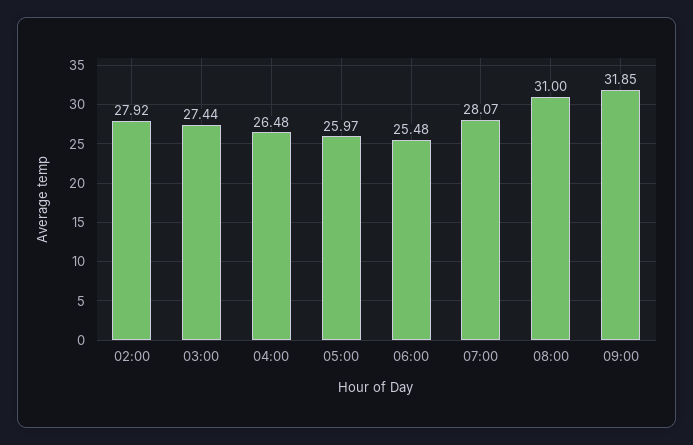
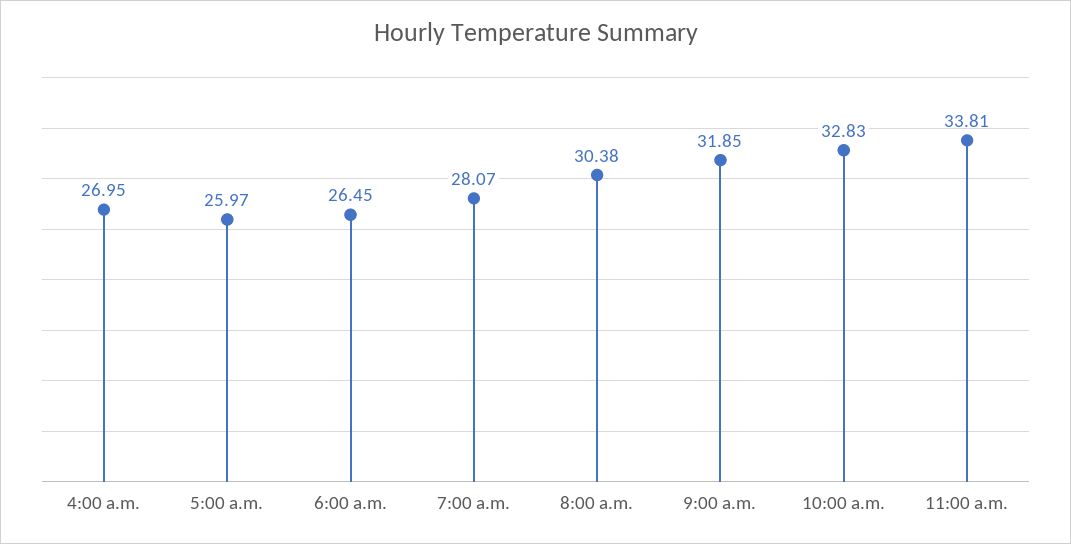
02:00: 27.92 -> none
03:00: 27.44 -> none
04:00: 26.48 -> 26.95
06:00: 25.48 -> 26.45
08:00: 31 -> 30.38
10:00 a.m.: none -> 32.83
11:00 a.m.: none -> 33.81

